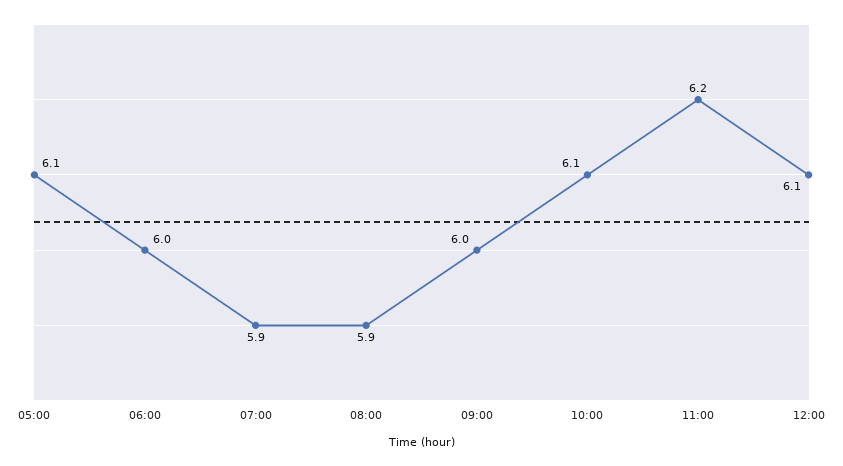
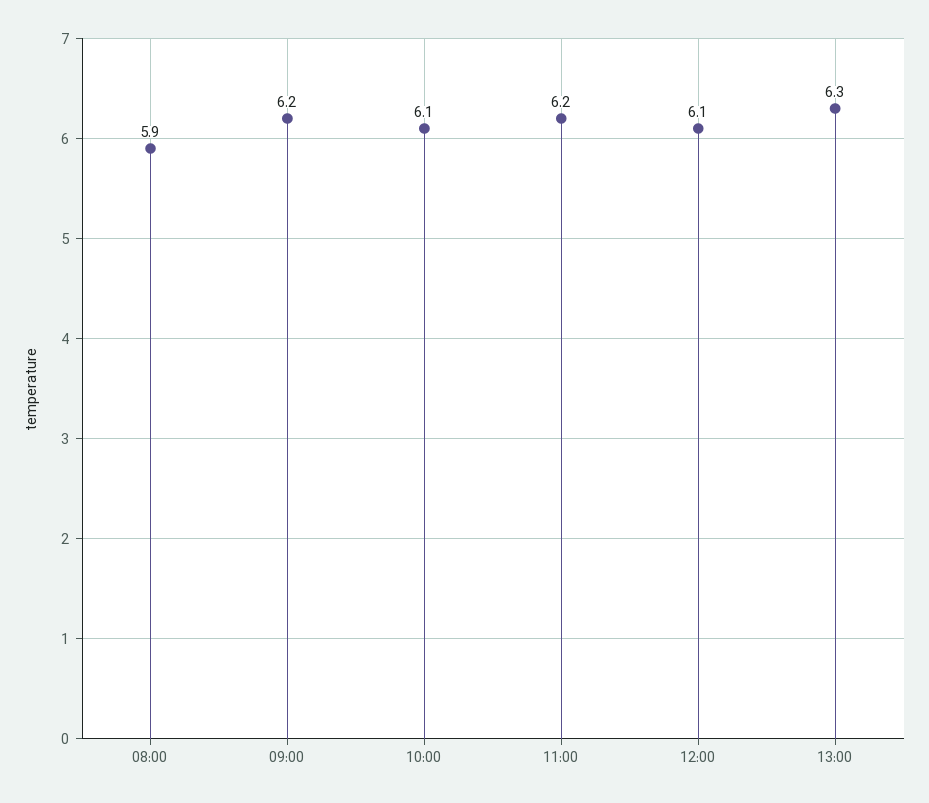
05:00: 6.1 -> none
06:00: 6 -> none
07:00: 5.9 -> none
09:00: 6 -> 6.2
13:00: none -> 6.3

